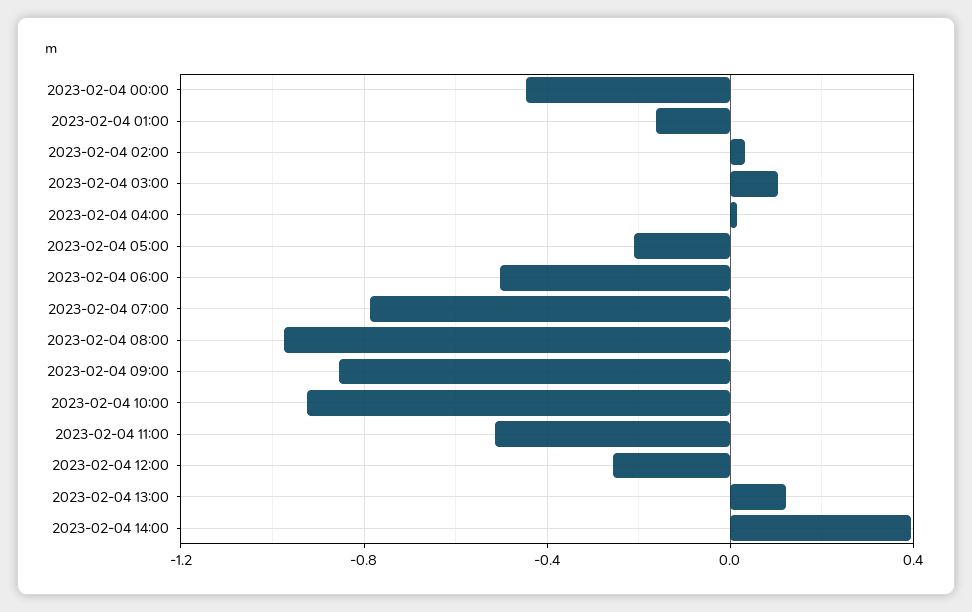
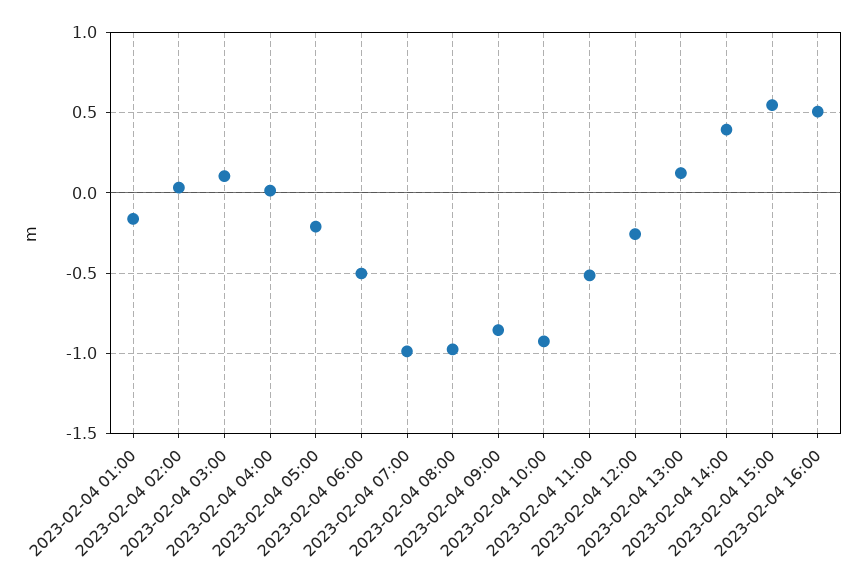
2023-02-04 00:00: -0.45 -> none
2023-02-04 07:00: -0.8 -> -1
2023-02-04 15:00: none -> 0.55
2023-02-04 16:00: none -> 0.5

